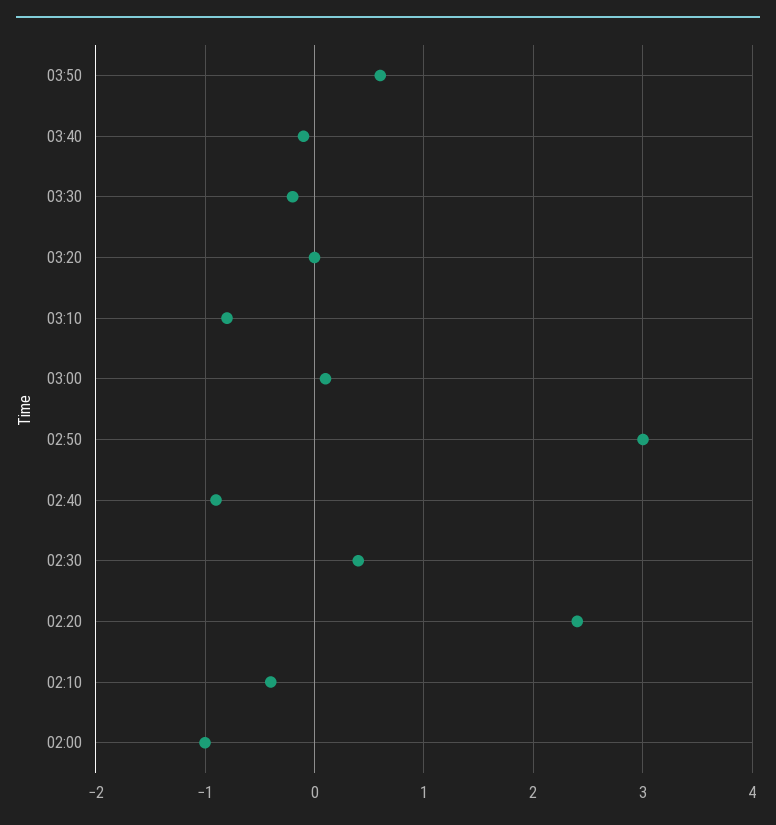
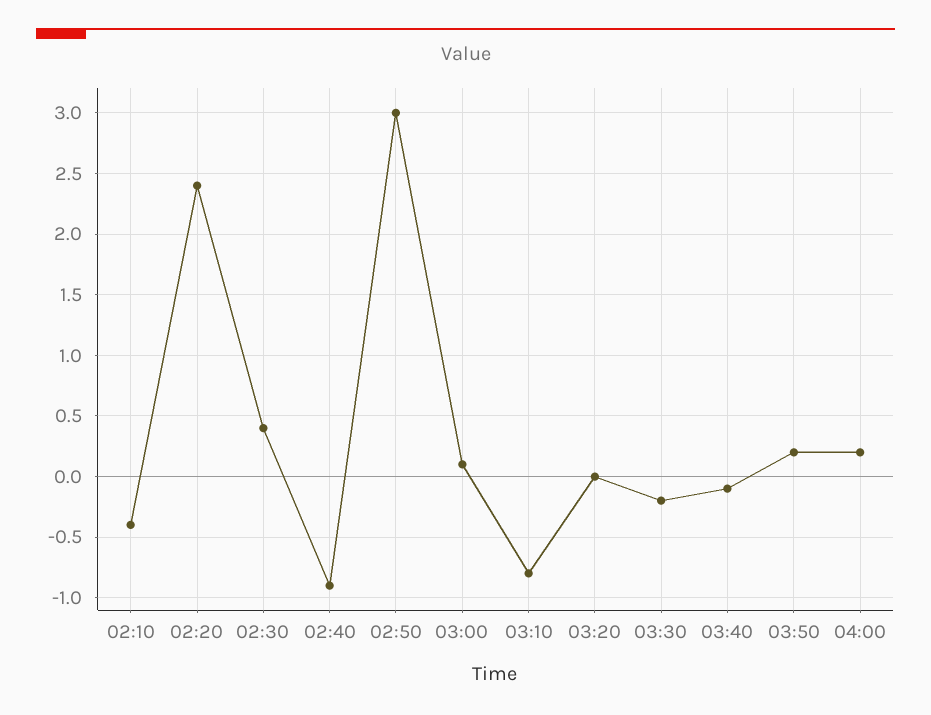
03:50: 0.6 -> 0.2
02:00: -1 -> none
04:00: none -> 0.2

